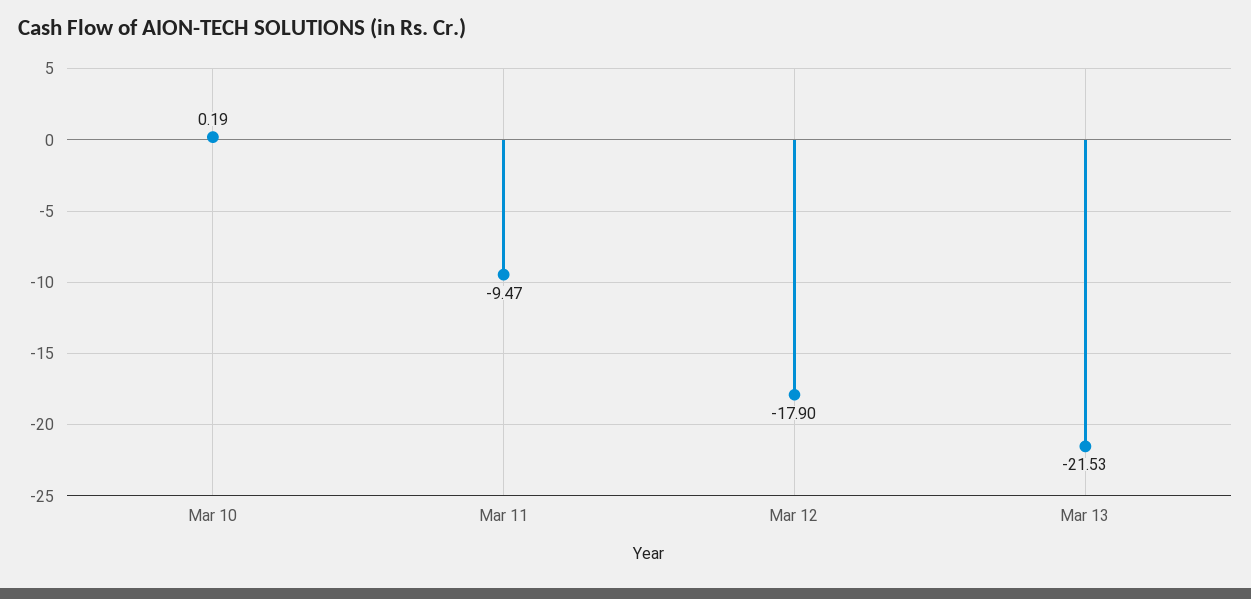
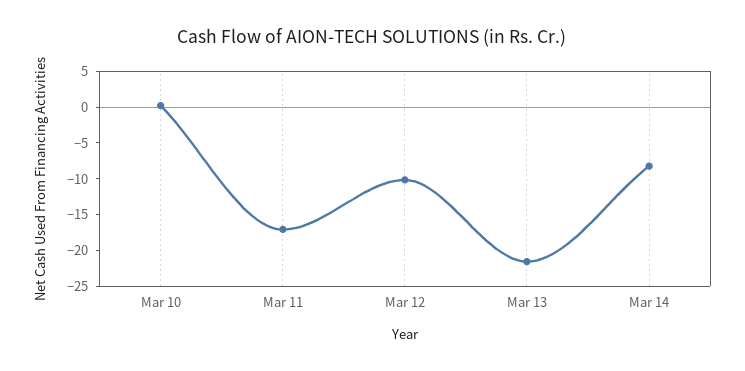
Mar 11: -9.47 -> -17.5
Mar 12: -17.9 -> -10
Mar 14: none -> -7.5

